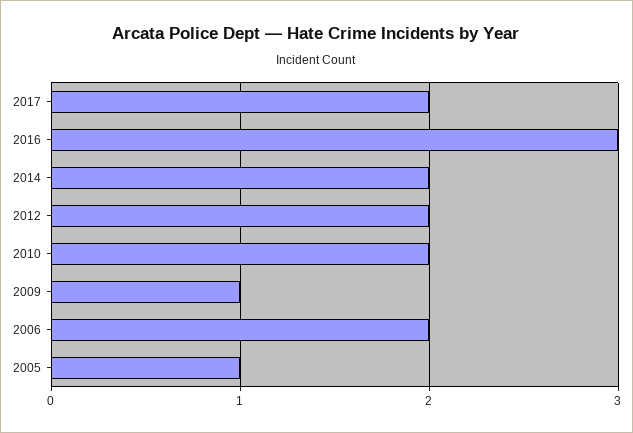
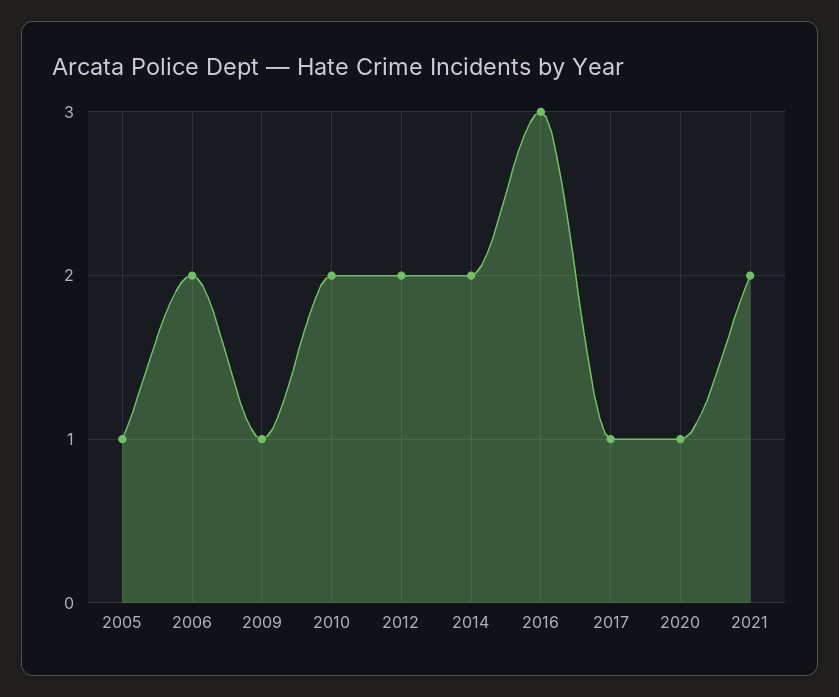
2017: 2 -> 1
2020: none -> 1
2021: none -> 2

